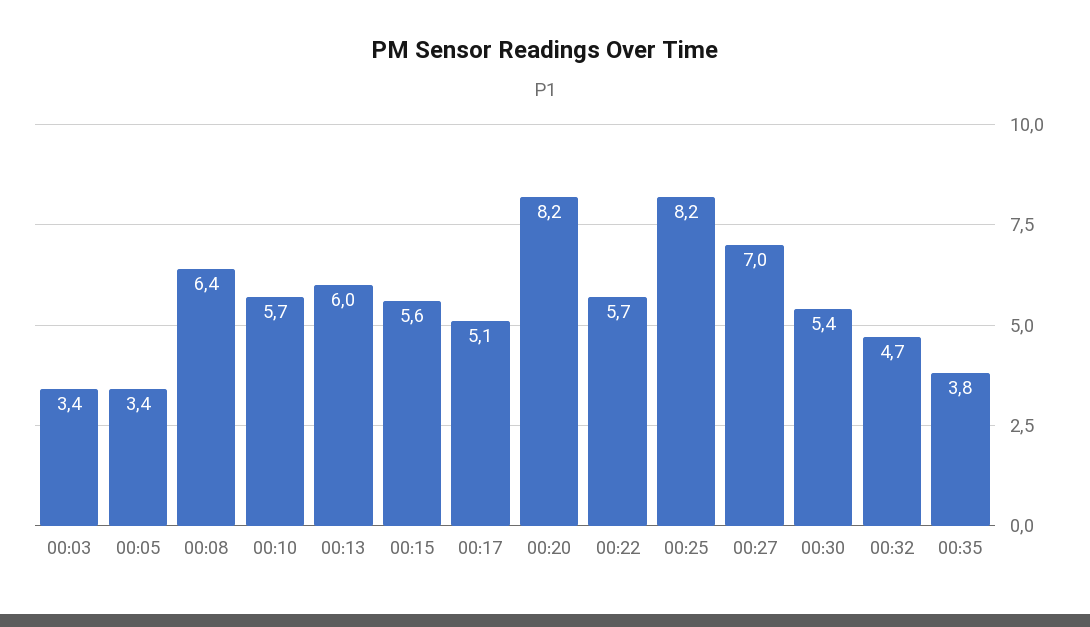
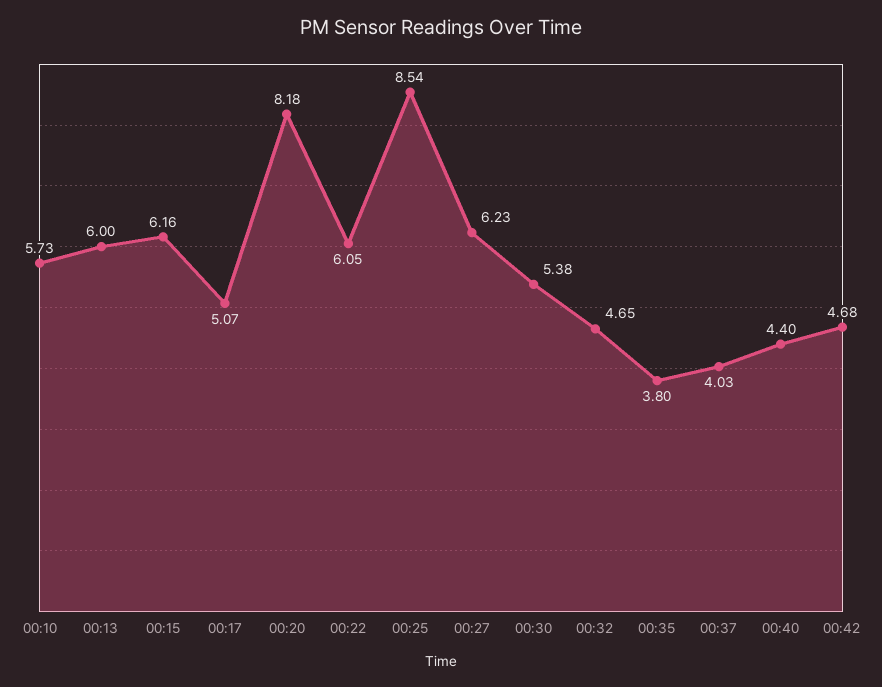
00:03: 3.4 -> none
00:05: 3.4 -> none
00:08: 6.4 -> none
00:15: 5.6 -> 6.16
00:22: 5.7 -> 6.05
00:25: 8.2 -> 8.54
00:27: 7 -> 6.23
00:37: none -> 4.03
00:40: none -> 4.4
00:42: none -> 4.68

